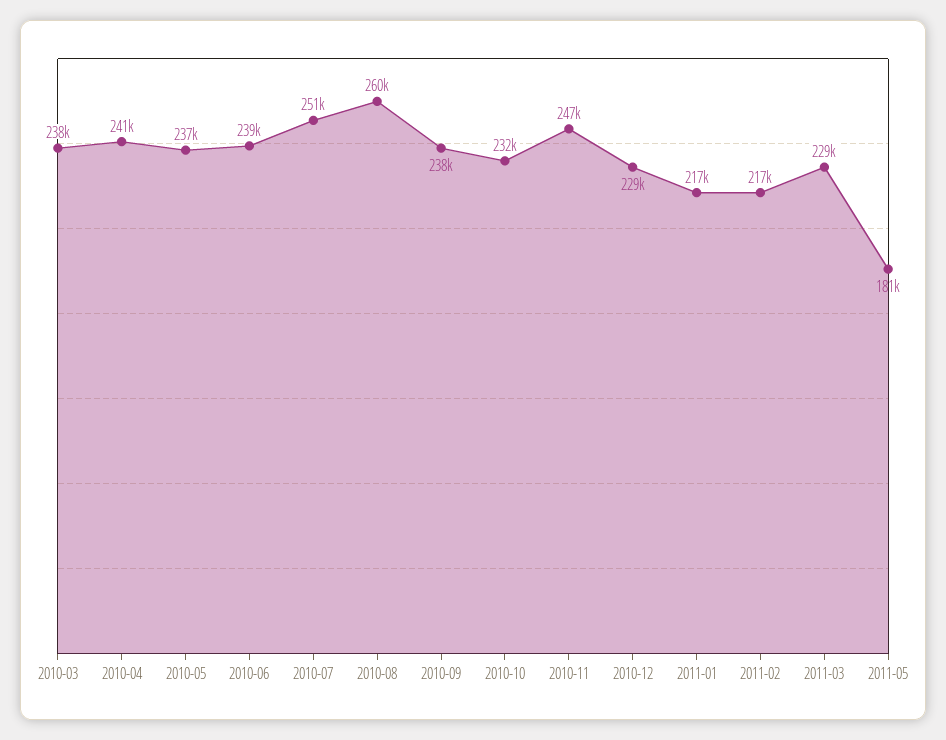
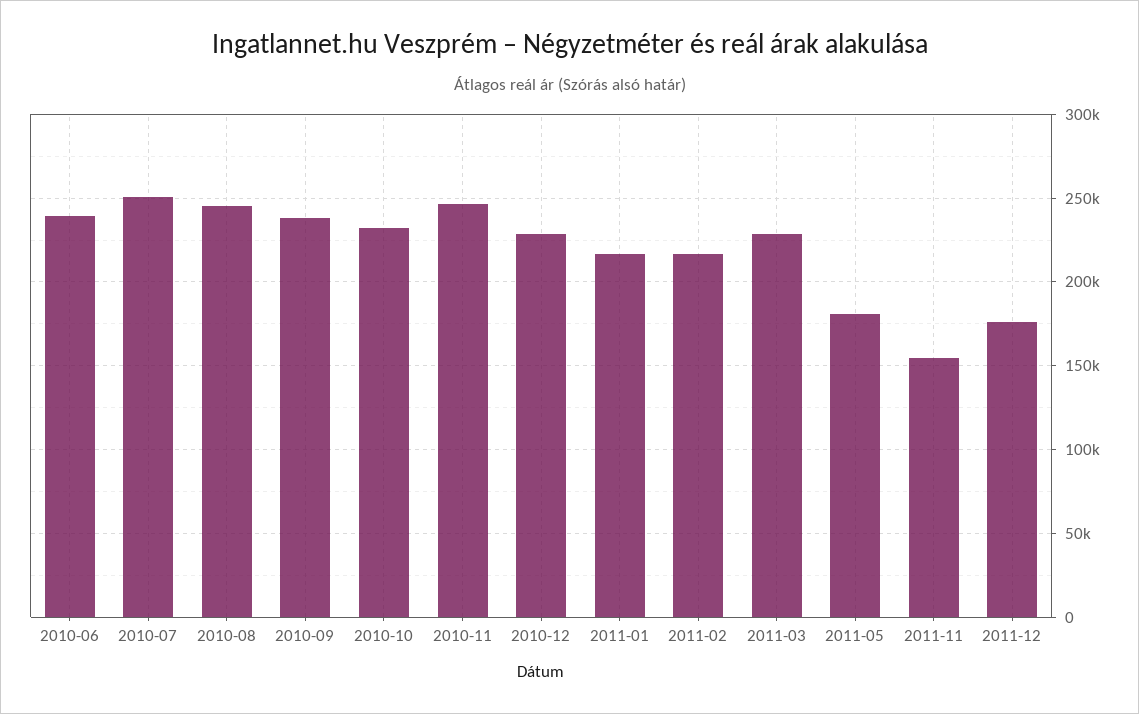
2010-03: 238000 -> none
2010-04: 241000 -> none
2010-05: 237000 -> none
2010-08: 260000 -> 245000
2011-11: none -> 155000
2011-12: none -> 175000

